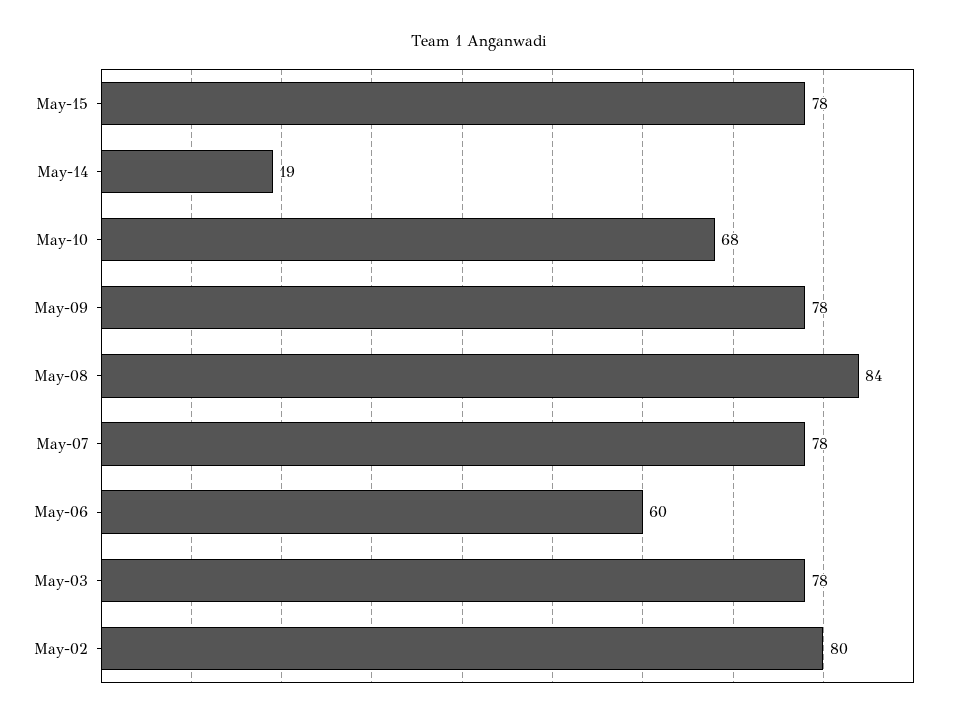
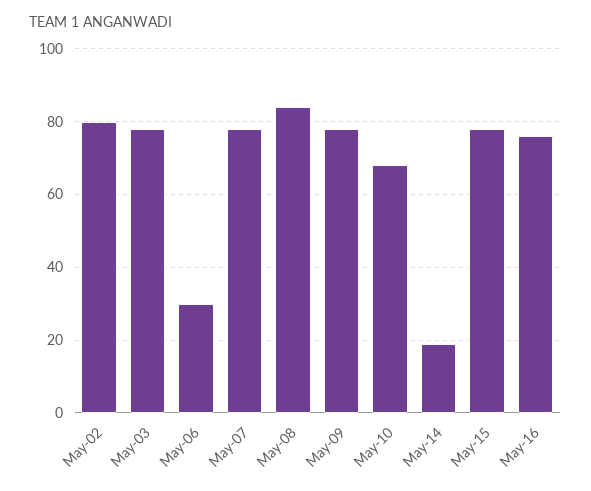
May-06: 60 -> 30
May-16: none -> 75

